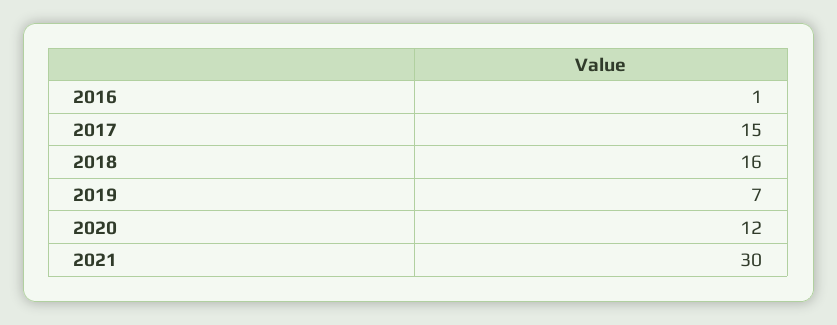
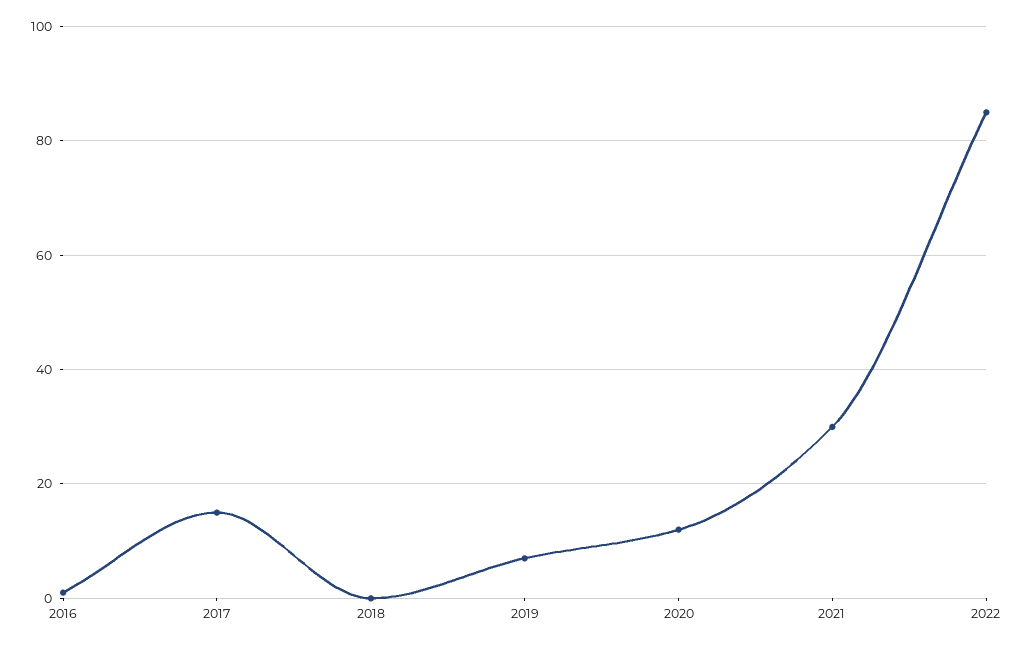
2018: 16 -> 0
2022: none -> 85

